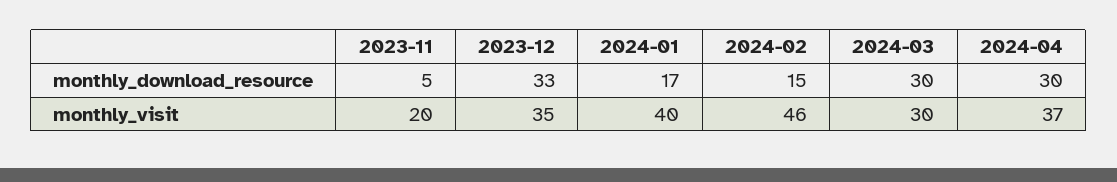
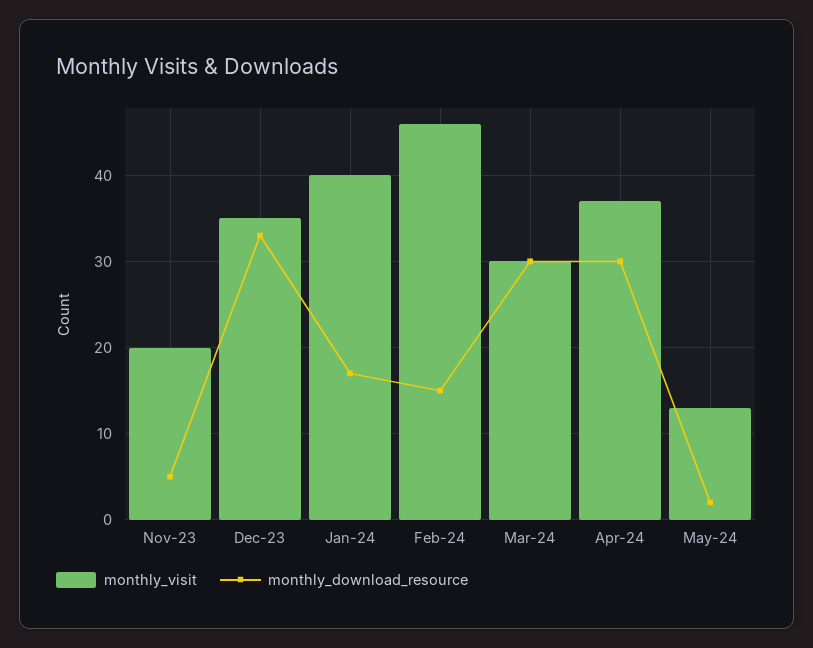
monthly_visit, May-24: none -> 13
monthly_download_resource, May-24: none -> 2

